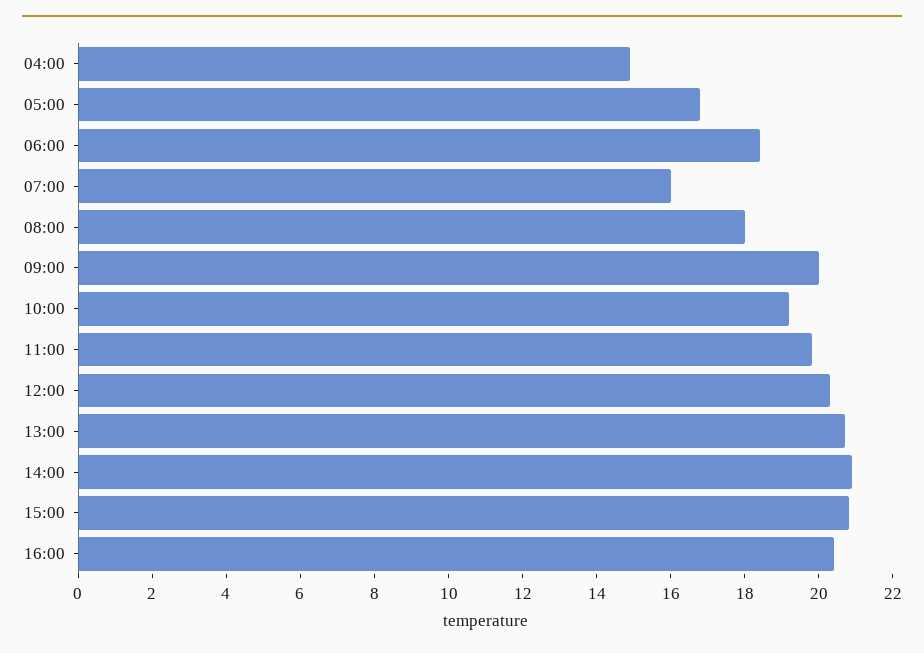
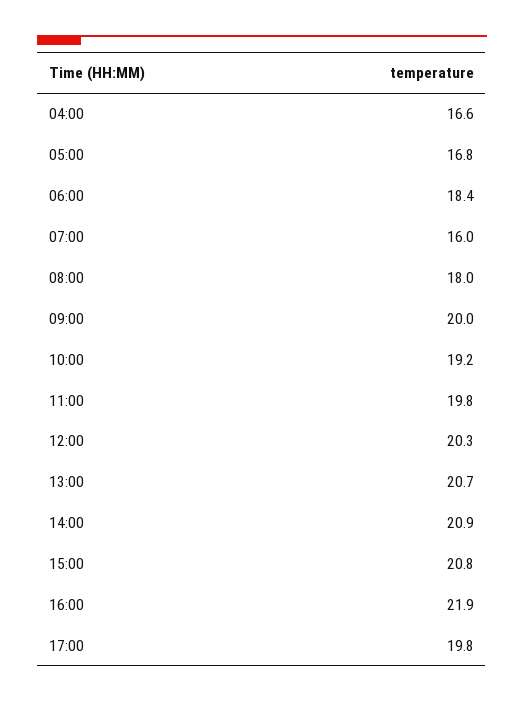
04:00: 15 -> 16.6
16:00: 20.5 -> 21.9
17:00: none -> 19.8

